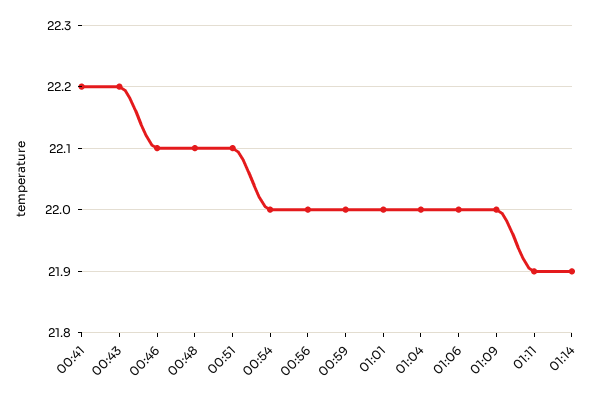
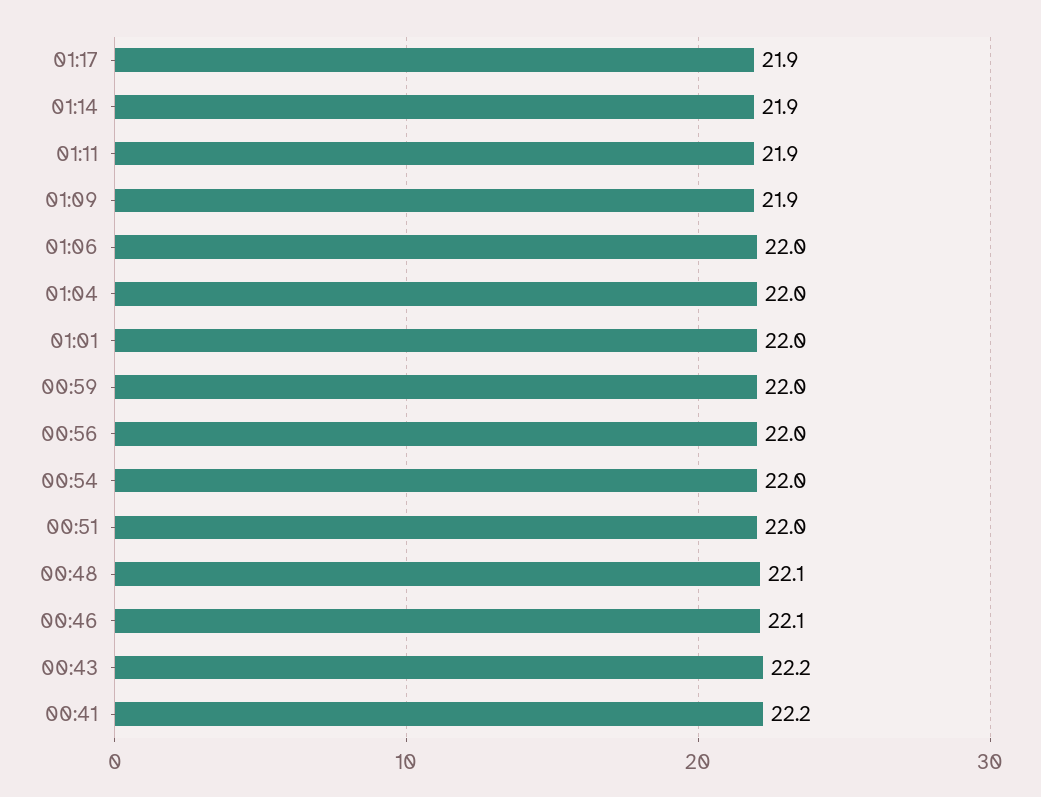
00:51: 22.1 -> 22
01:09: 22 -> 21.9
01:17: none -> 21.9

